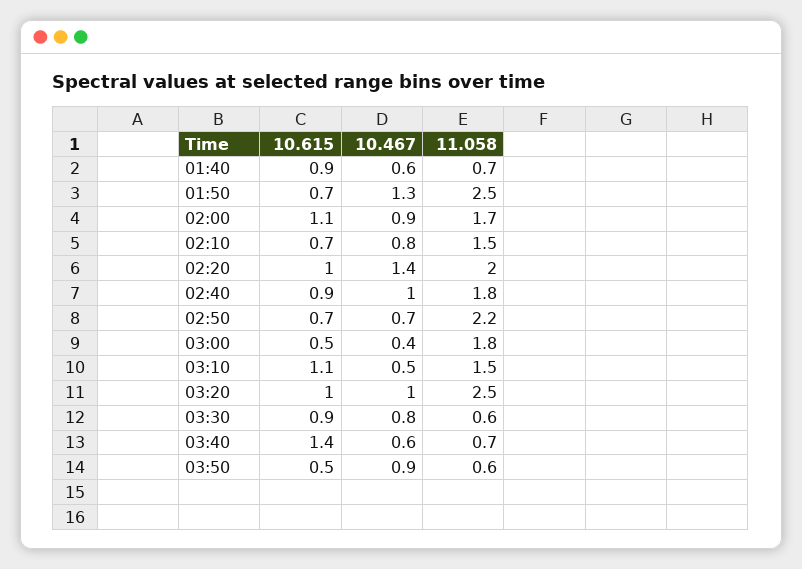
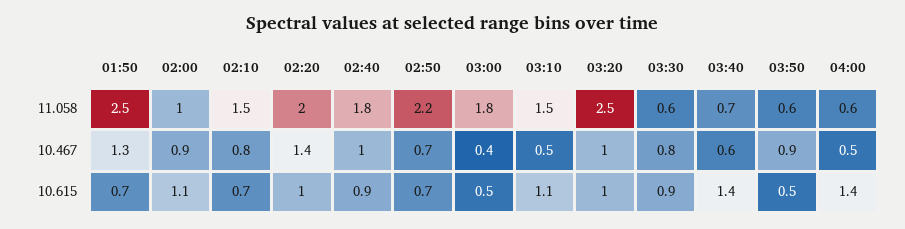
10.615, 01:40: 0.9 -> none
10.467, 01:40: 0.6 -> none
11.058, 01:40: 0.7 -> none
11.058, 02:00: 1.7 -> 1
11.058, 04:00: none -> 0.6
10.467, 04:00: none -> 0.5
10.615, 04:00: none -> 1.4

